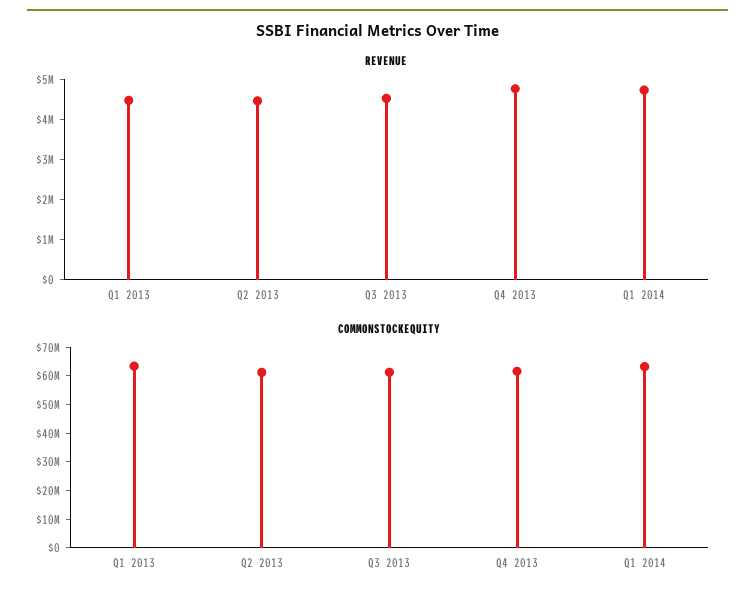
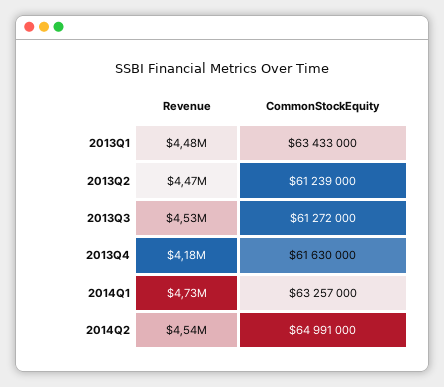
REVENUE, Q4 2013: 4800000 -> 4180000
REVENUE, 2014Q2: none -> 4540000
COMMONSTOCKEQUITY, 2014Q2: none -> 64991000

